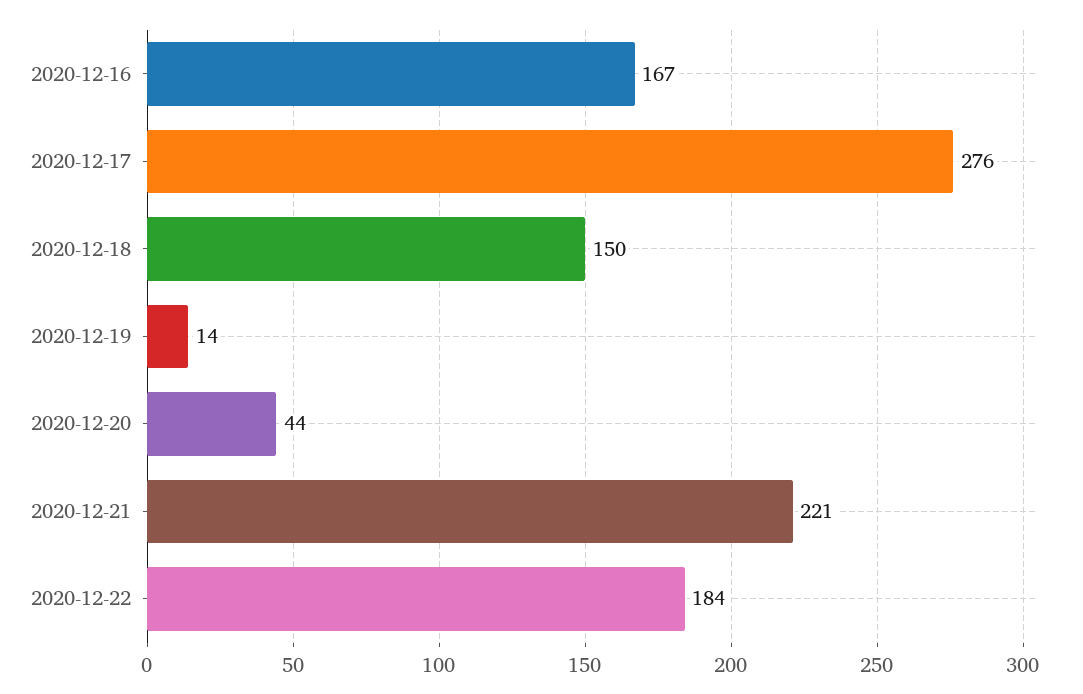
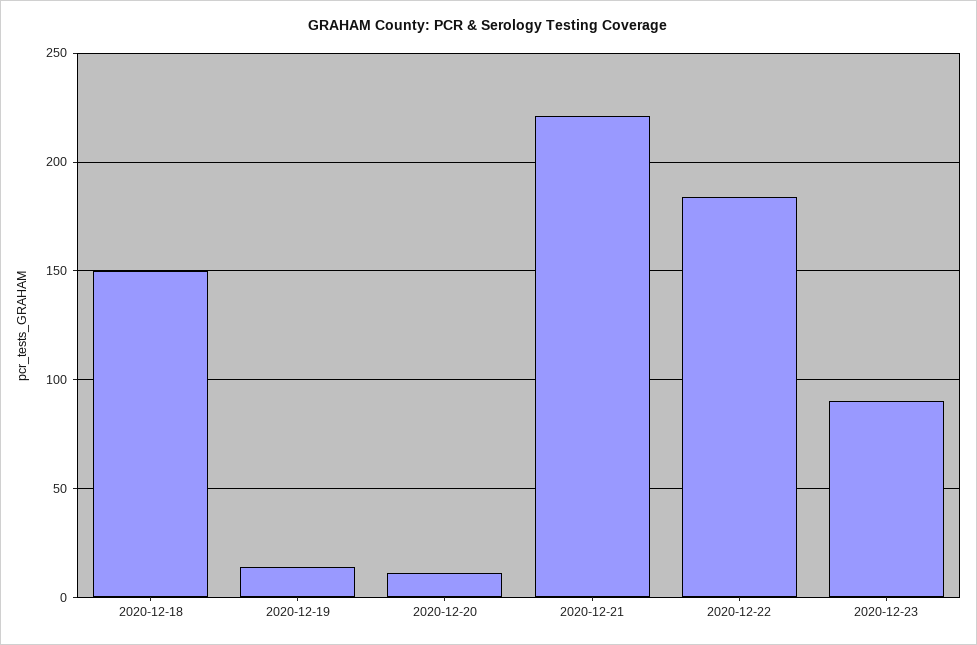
2020-12-16: 167 -> none
2020-12-17: 276 -> none
2020-12-20: 44 -> 10
2020-12-23: none -> 90

